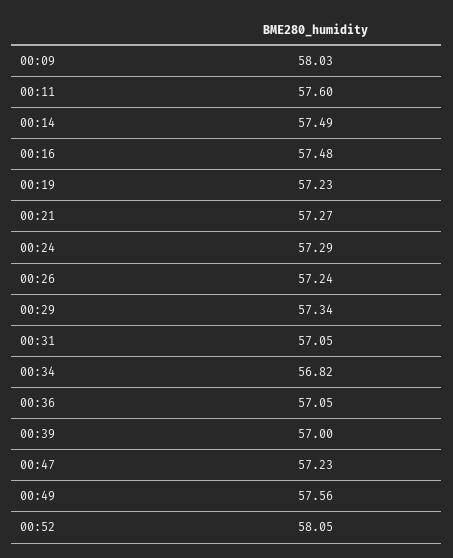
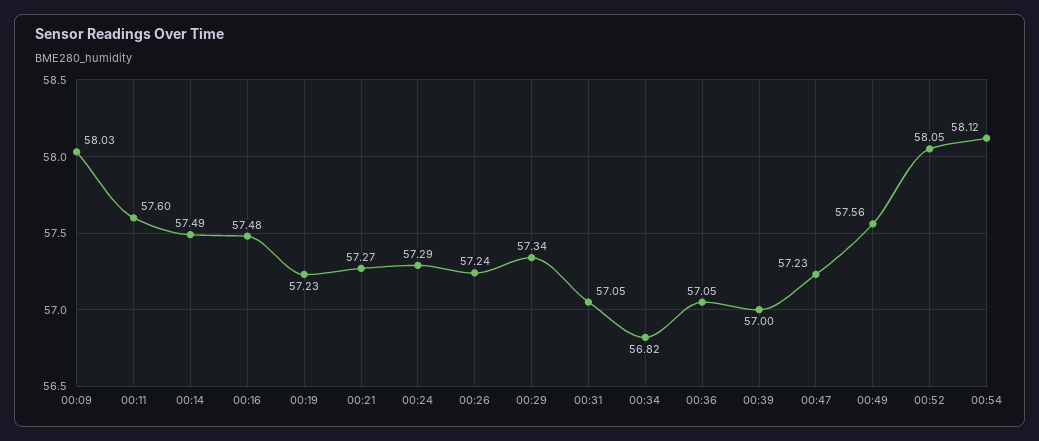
00:54: none -> 58.12

